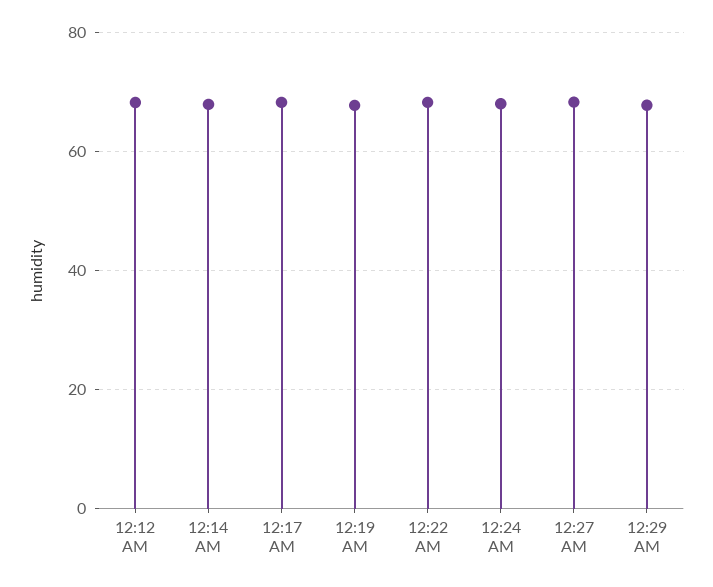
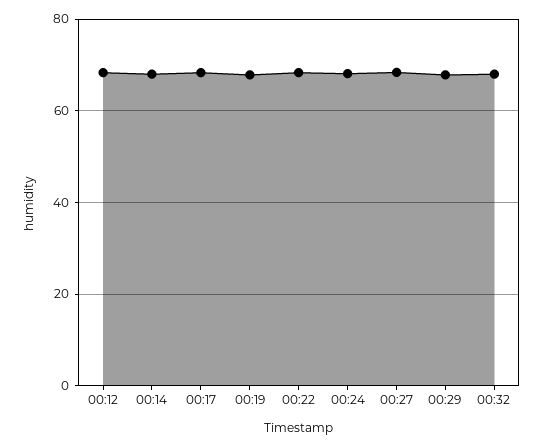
00:32: none -> 68

